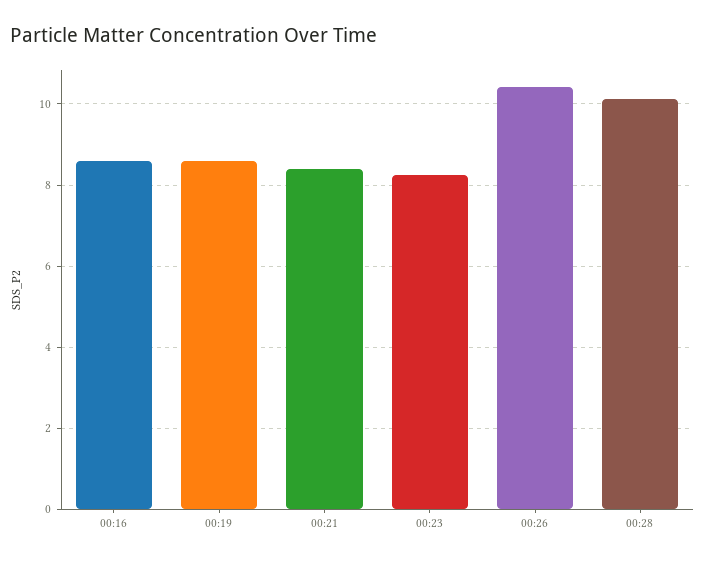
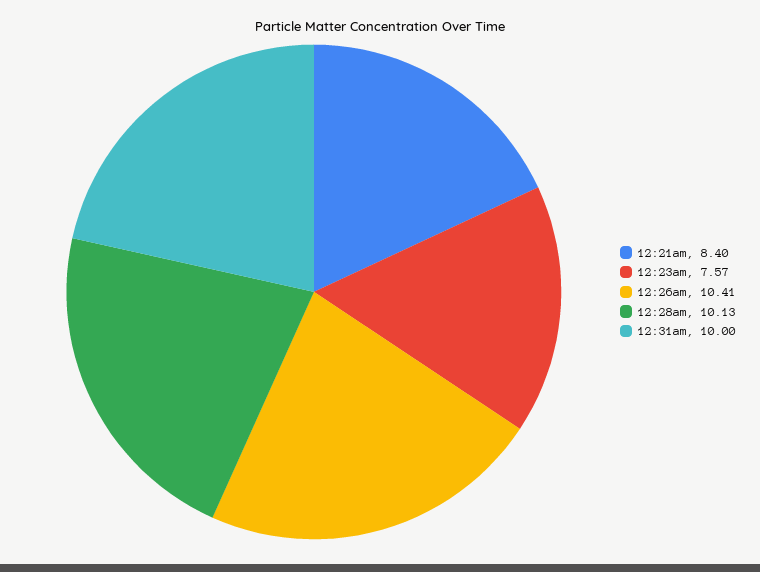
00:16: 8.6 -> none
00:19: 8.6 -> none
00:23: 8.2 -> 7.57
12:31am: none -> 10

